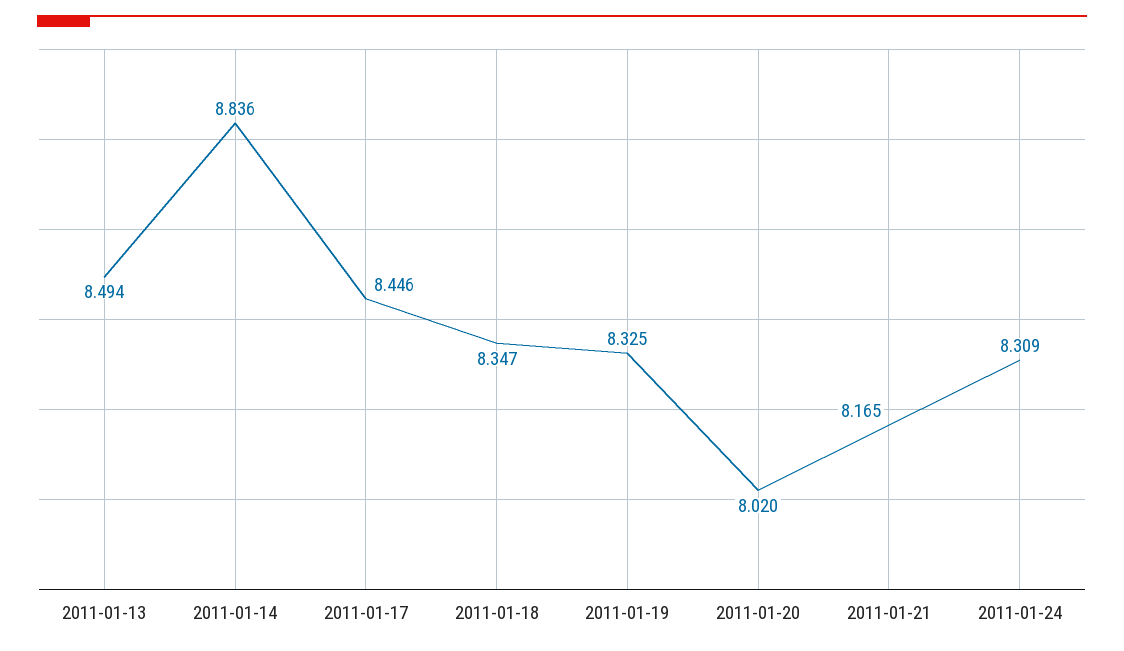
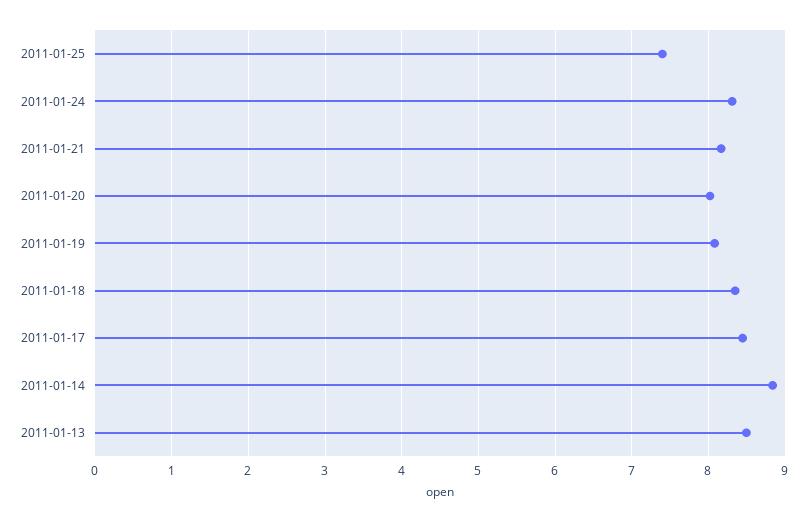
2011-01-19: 8.325 -> 8.1
2011-01-25: none -> 7.4

